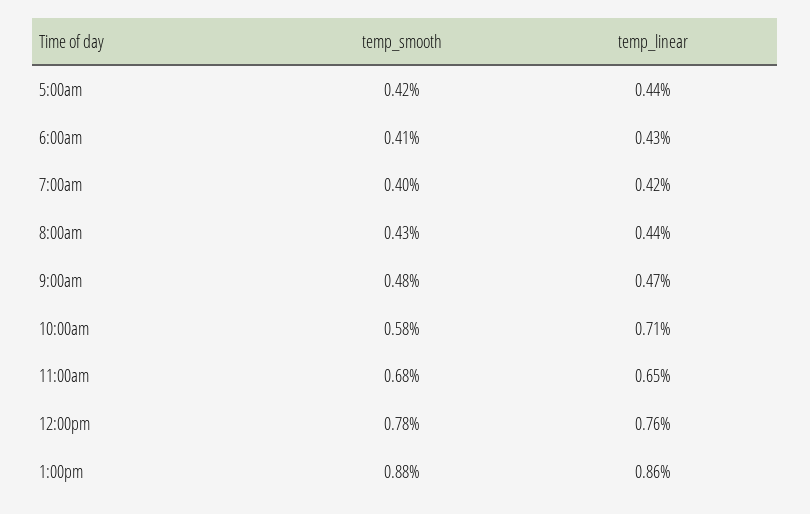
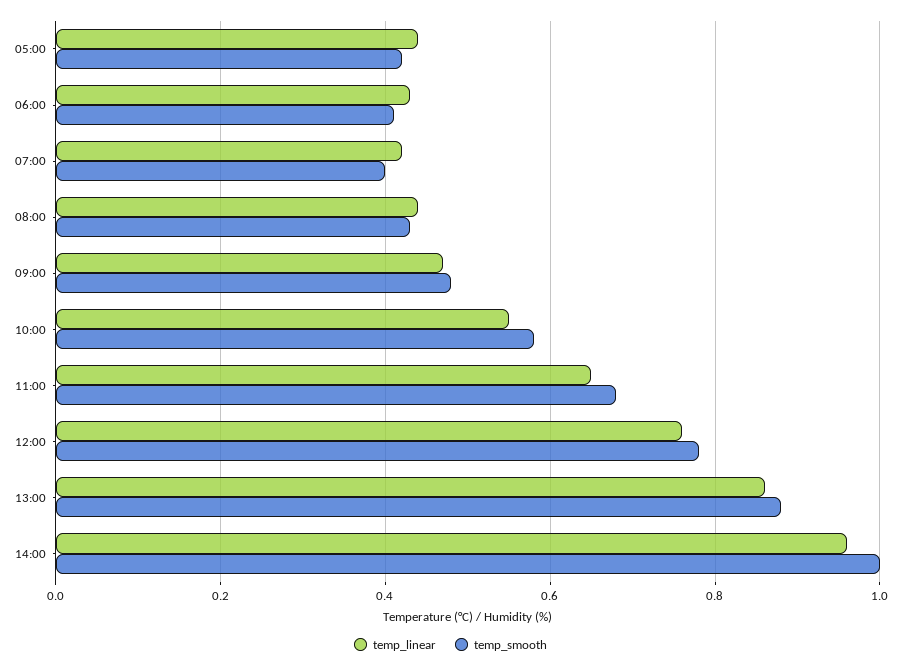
temp_linear, 10:00am: 0.71 -> 0.55
temp_linear, 14:00: none -> 0.95
temp_smooth, 14:00: none -> 1

